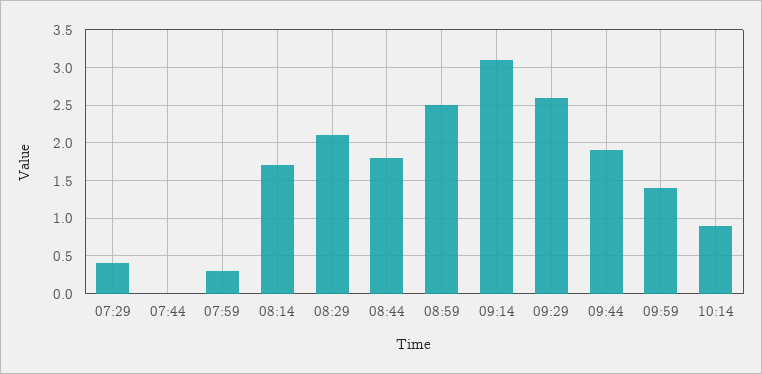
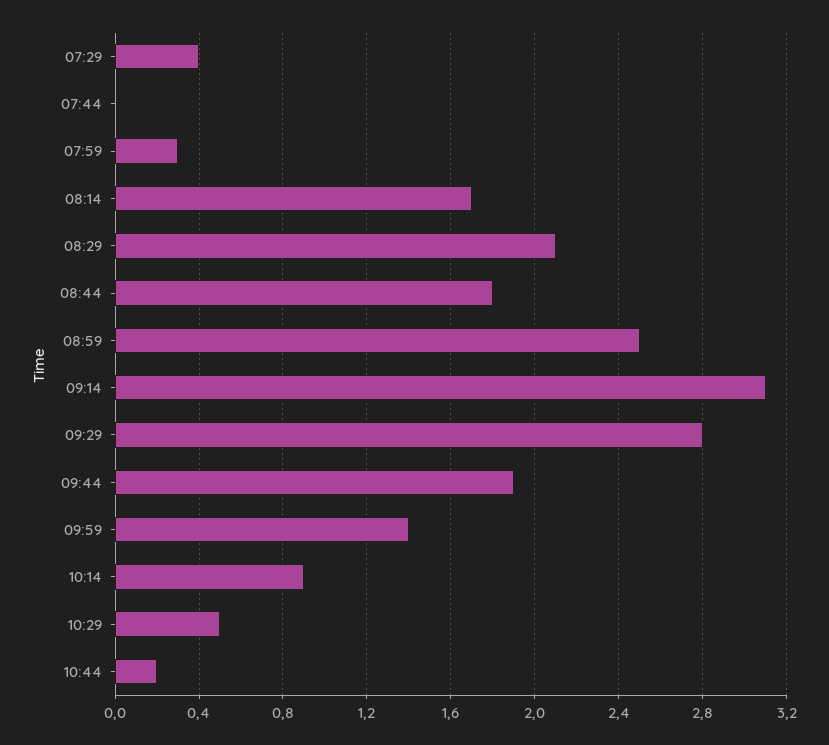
09:29: 2.6 -> 2.8
10:29: none -> 0.5
10:44: none -> 0.2

